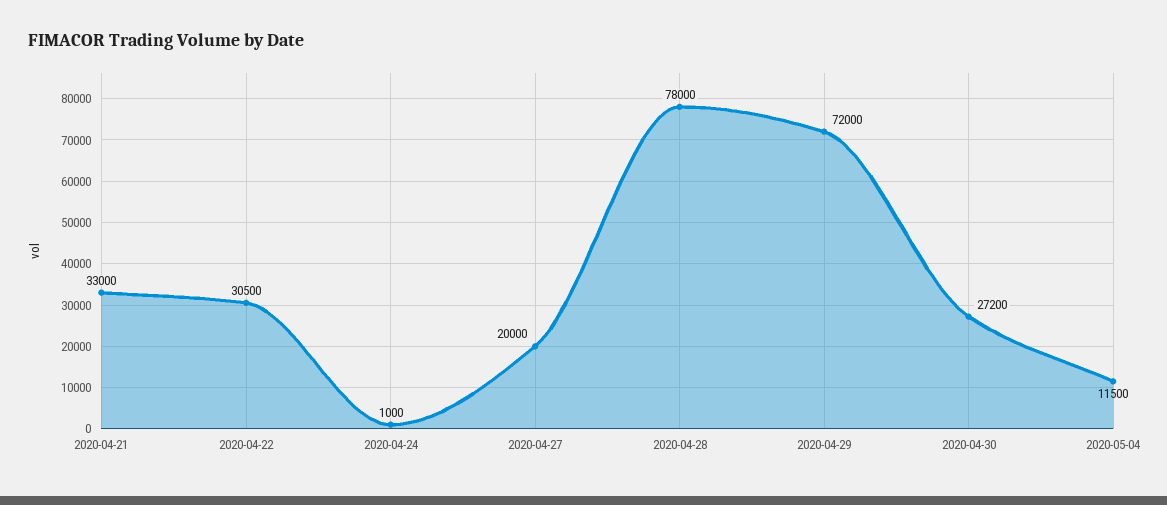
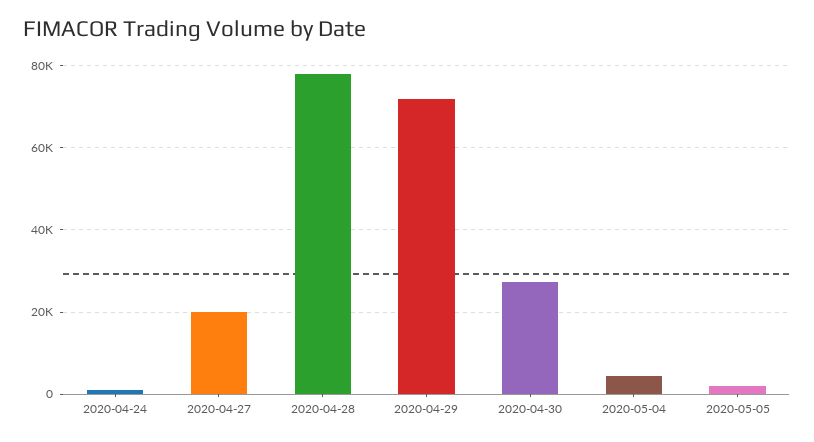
2020-04-21: 33000 -> none
2020-04-22: 30500 -> none
2020-05-04: 11500 -> 4000
2020-05-05: none -> 2000

